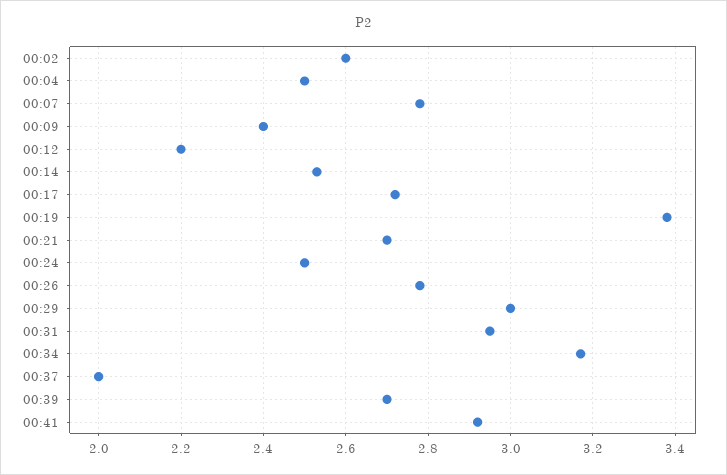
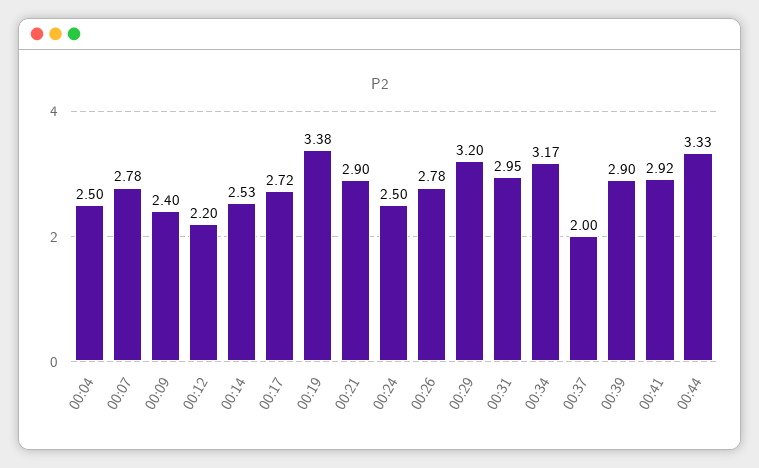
00:02: 2.6 -> none
00:21: 2.7 -> 2.9
00:29: 3 -> 3.2
00:39: 2.7 -> 2.9
00:44: none -> 3.33

